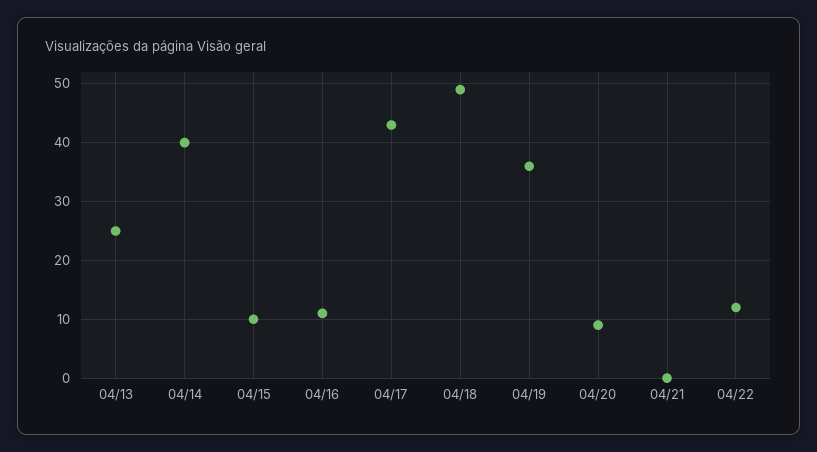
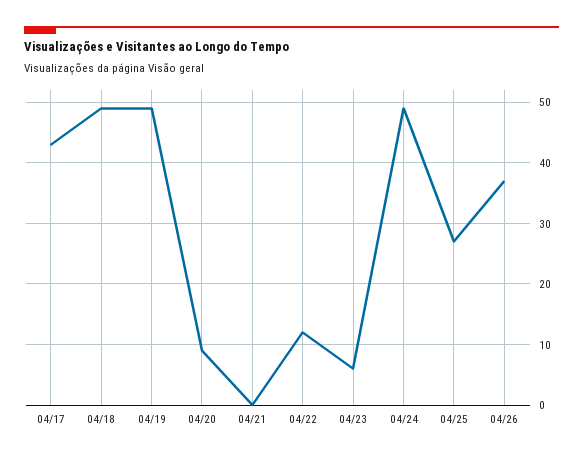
04/13: 25 -> none
04/14: 40 -> none
04/15: 10 -> none
04/16: 10 -> none
04/19: 35 -> 49
04/23: none -> 6
04/24: none -> 49
04/25: none -> 27
04/26: none -> 37

